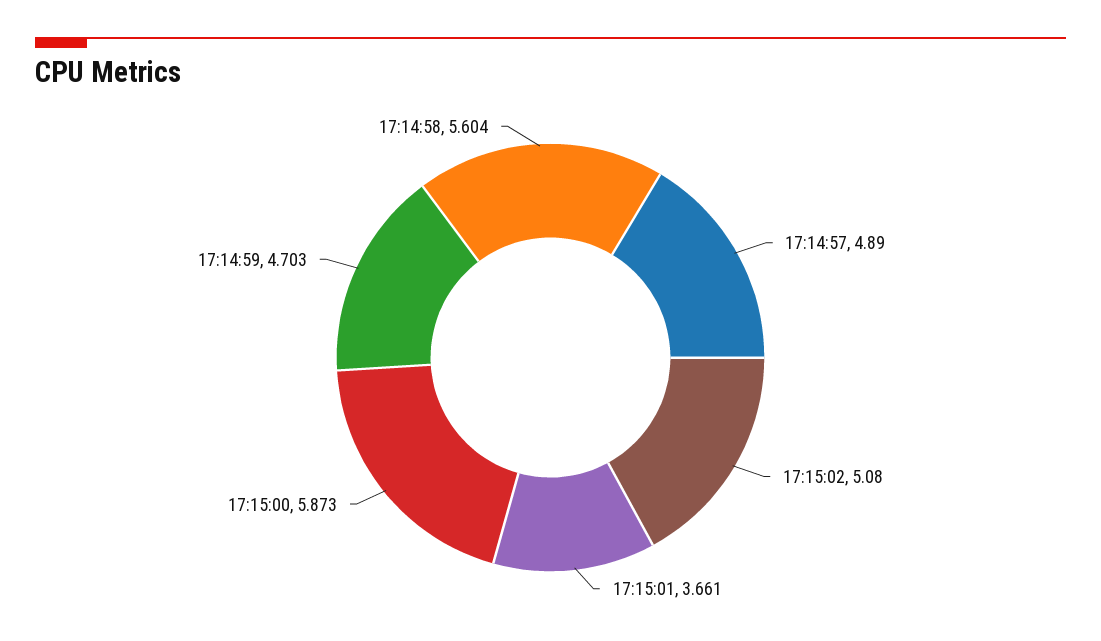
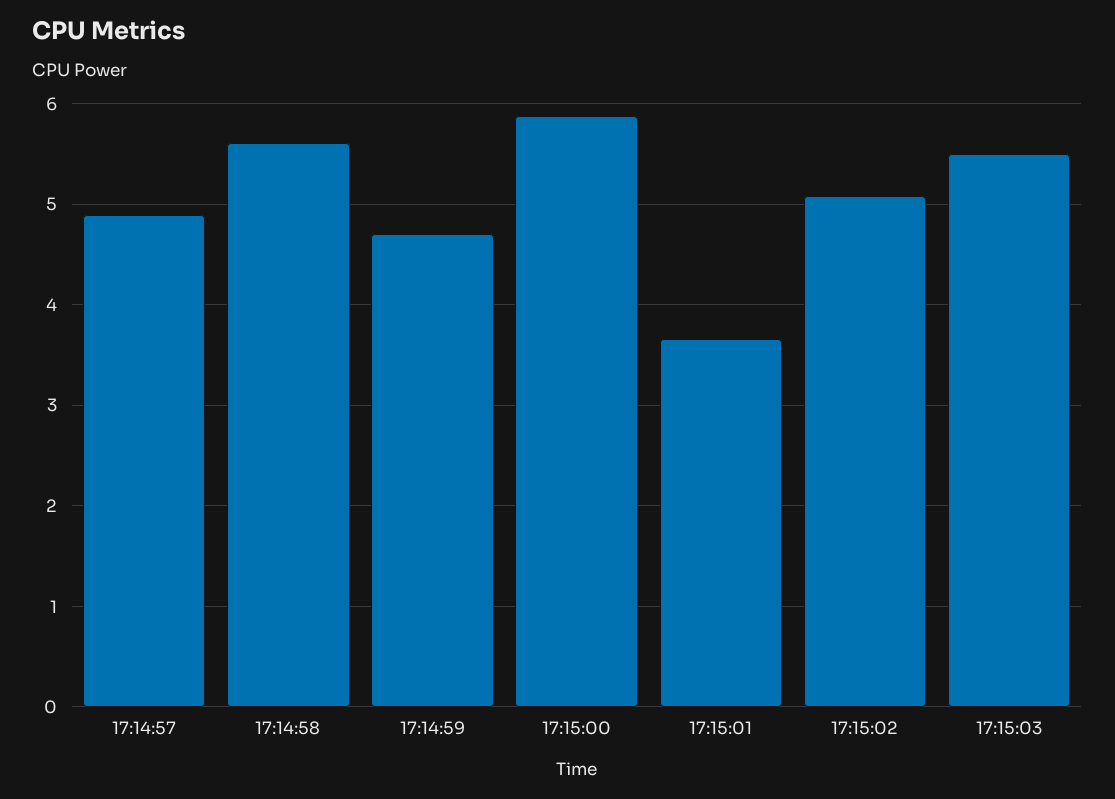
17:15:03: none -> 5.5

